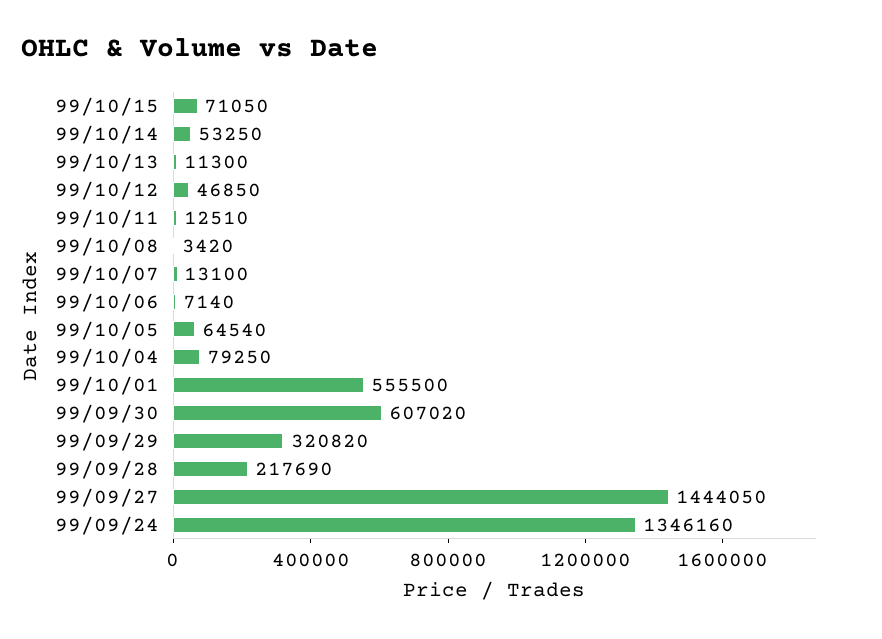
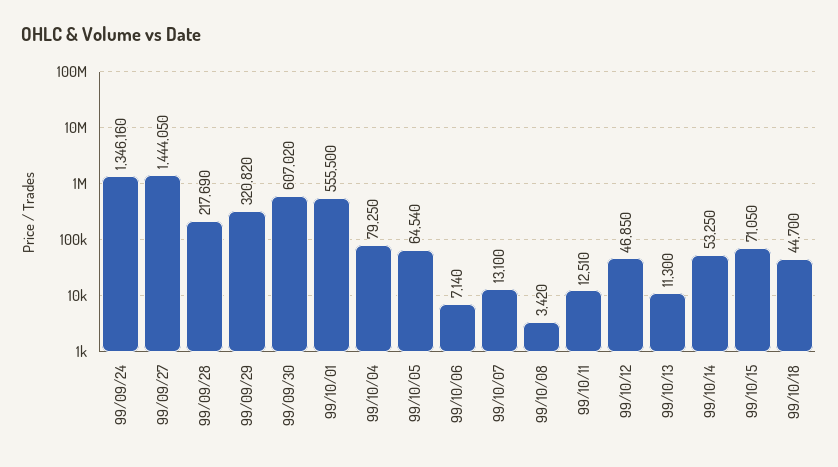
99/10/18: none -> 44700

